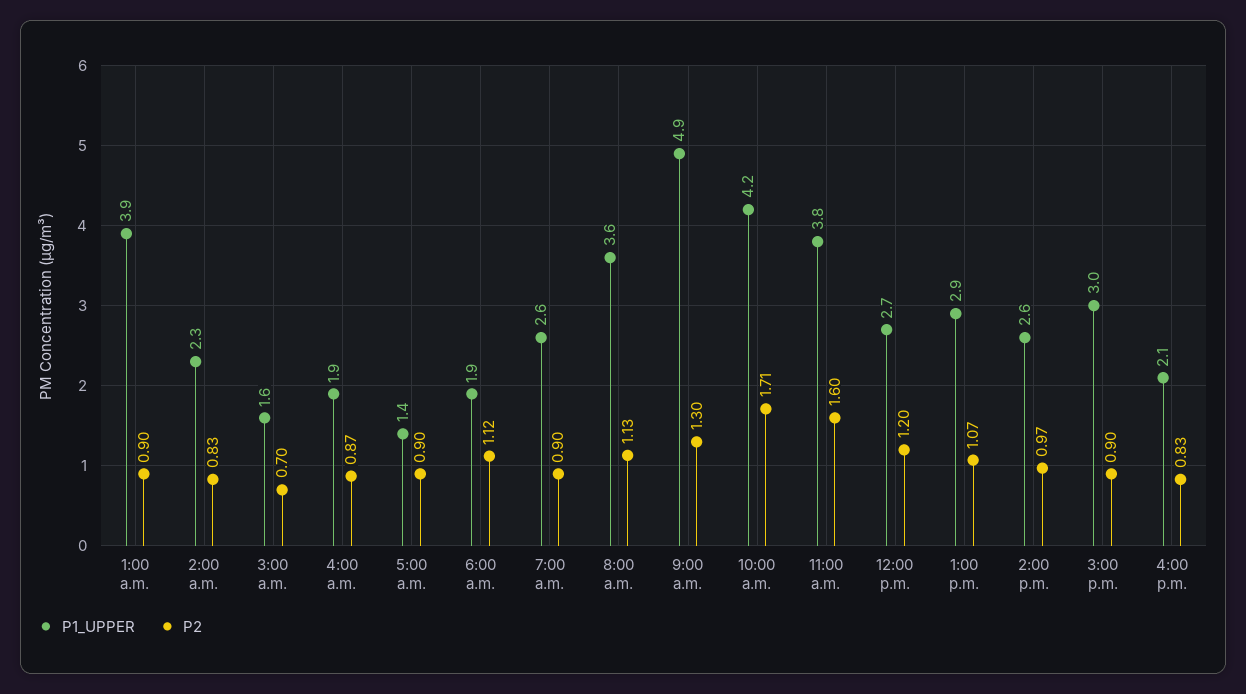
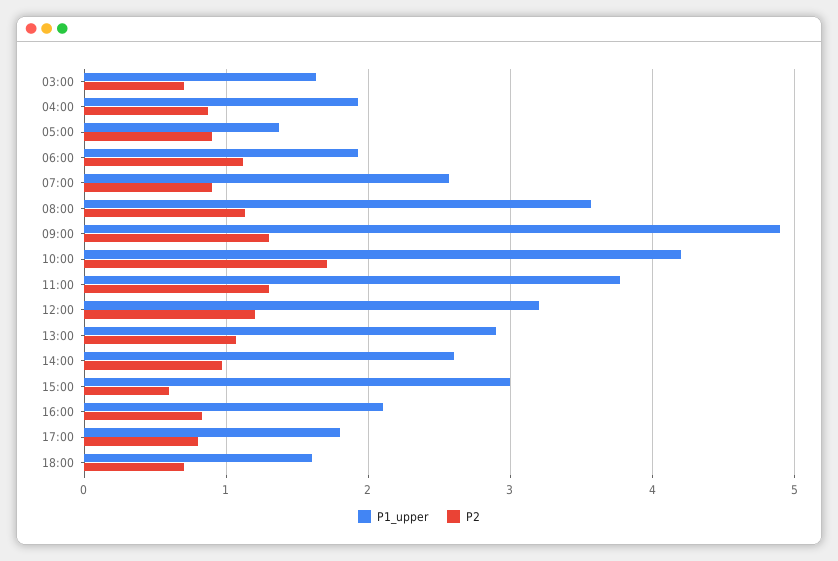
P1_UPPER, 1:00 a.m.: 3.9 -> none
P2, 1:00 a.m.: 0.9 -> none
P1_UPPER, 2:00 a.m.: 2.3 -> none
P2, 2:00 a.m.: 0.83 -> none
P2, 11:00 a.m.: 1.6 -> 1.3
P1_UPPER, 12:00 p.m.: 2.7 -> 3.2
P2, 3:00 p.m.: 0.9 -> 0.6
P1_UPPER, 17:00: none -> 1.8
P2, 17:00: none -> 0.8
P1_UPPER, 18:00: none -> 1.6
P2, 18:00: none -> 0.7

